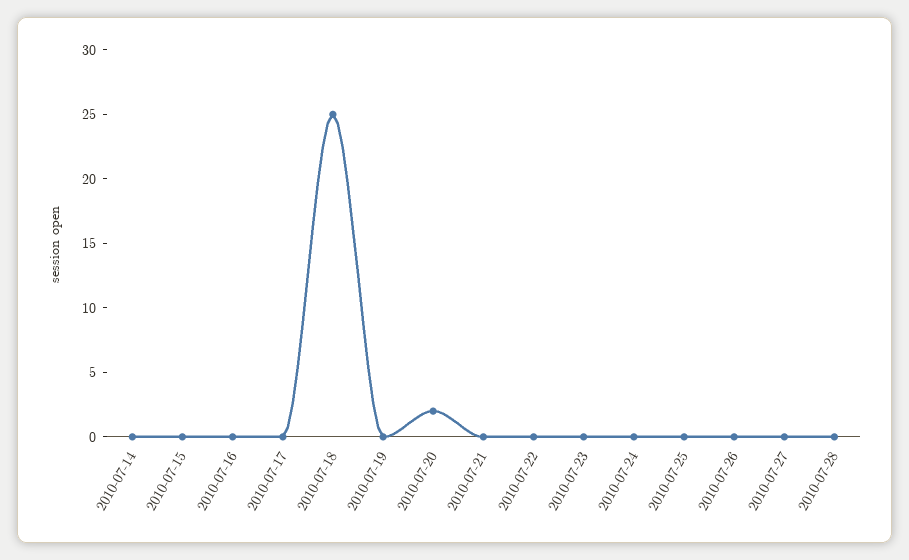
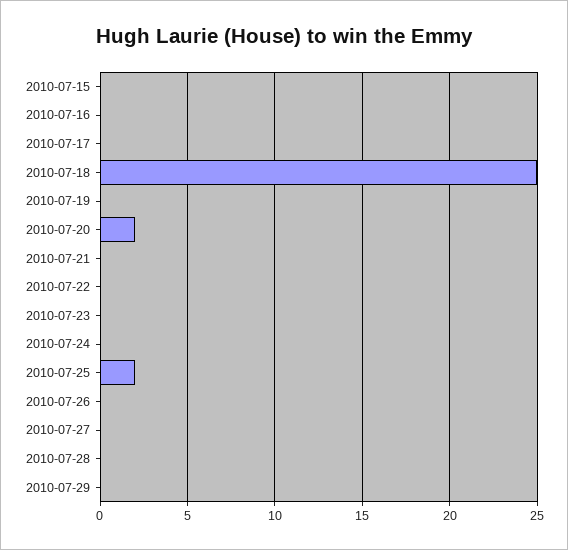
2010-07-14: 0 -> none
2010-07-25: 0 -> 2
2010-07-29: none -> 0

